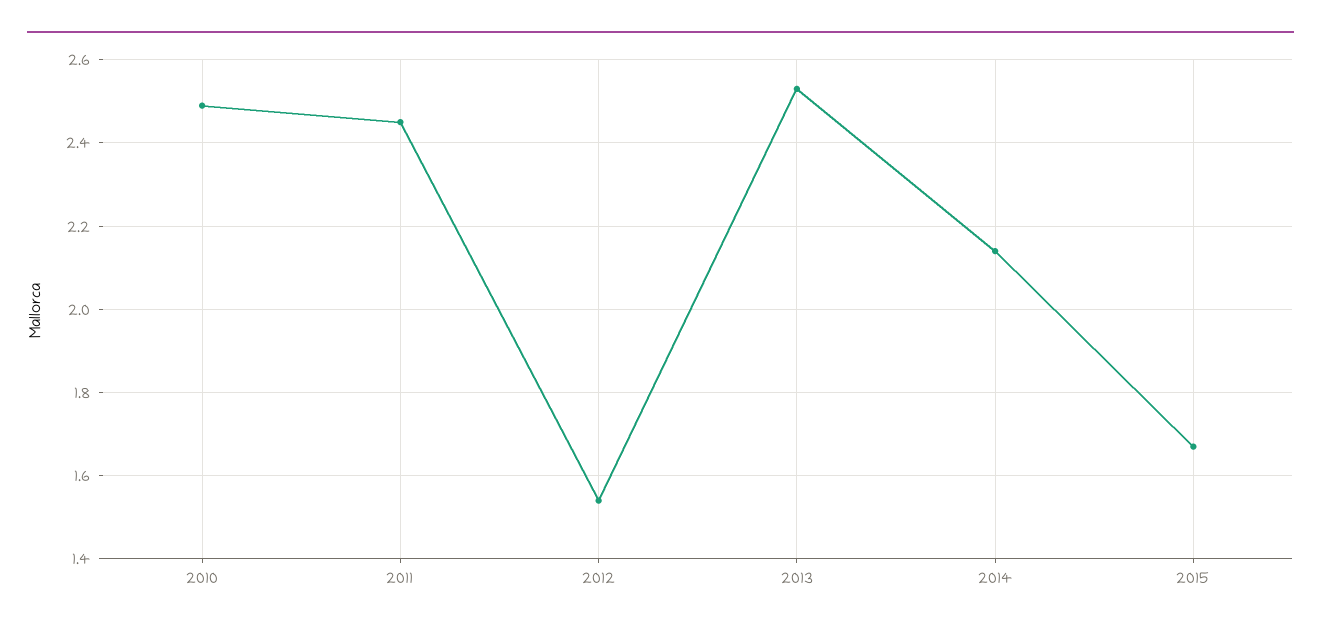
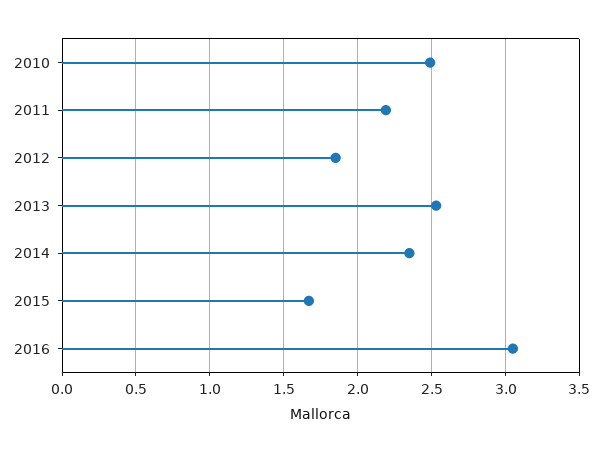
2011: 2.45 -> 2.2
2012: 1.55 -> 1.85
2014: 2.15 -> 2.35
2016: none -> 3.05

